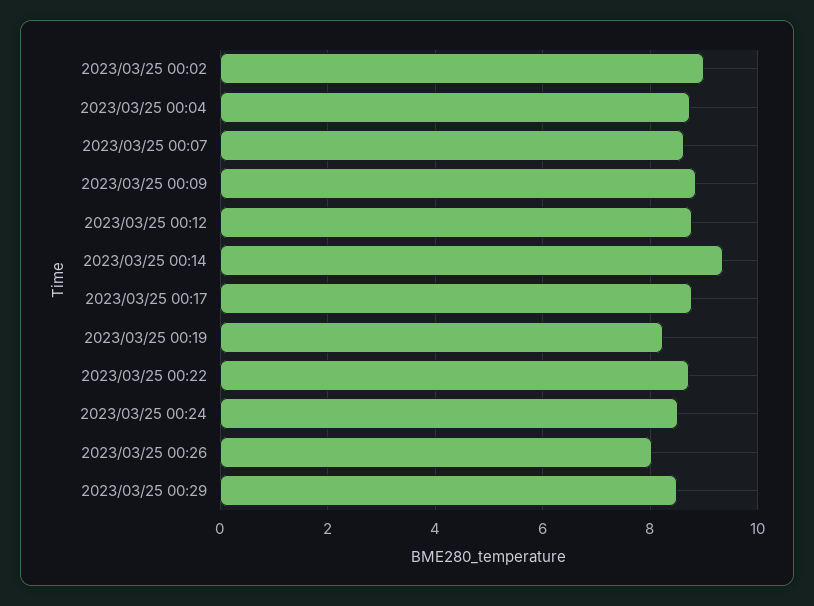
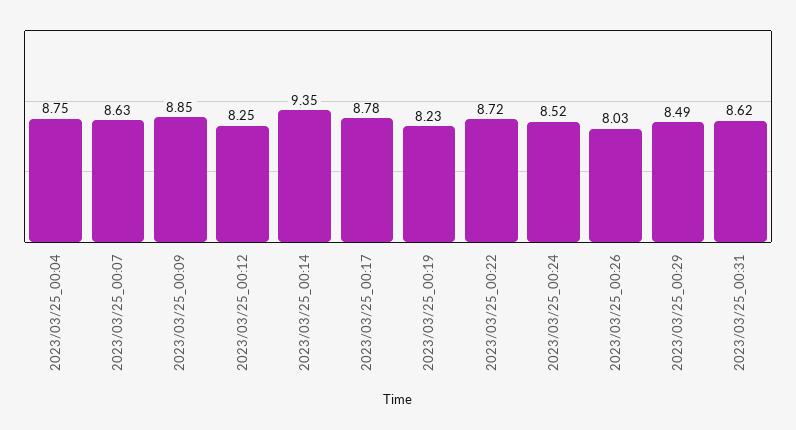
2023/03/25 00:02: 9 -> none
2023/03/25 00:12: 8.8 -> 8.25
2023/03/25_00:31: none -> 8.62

